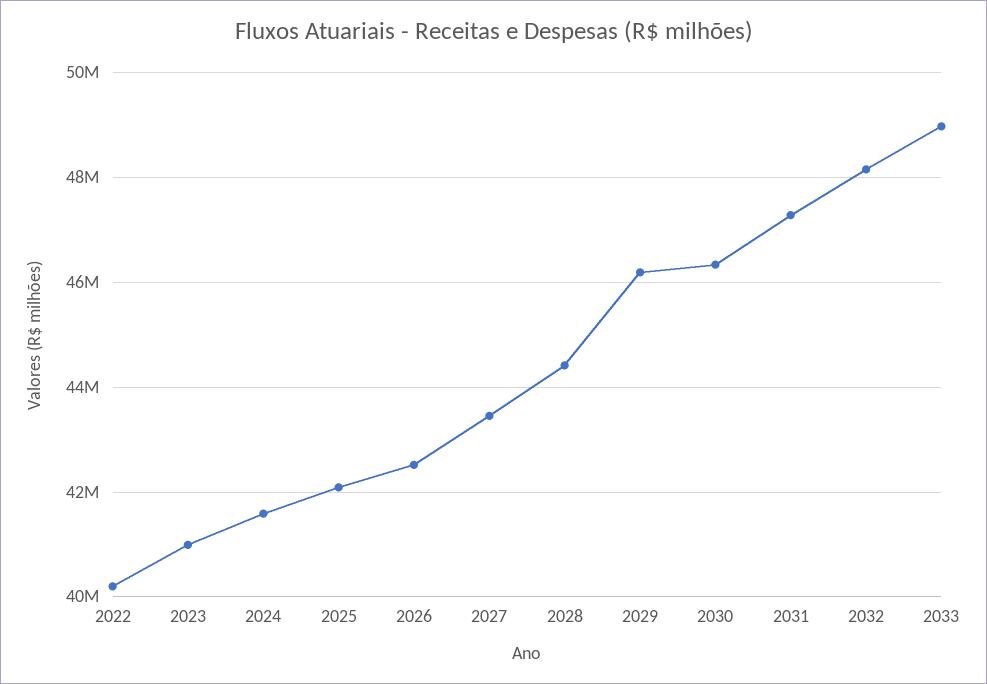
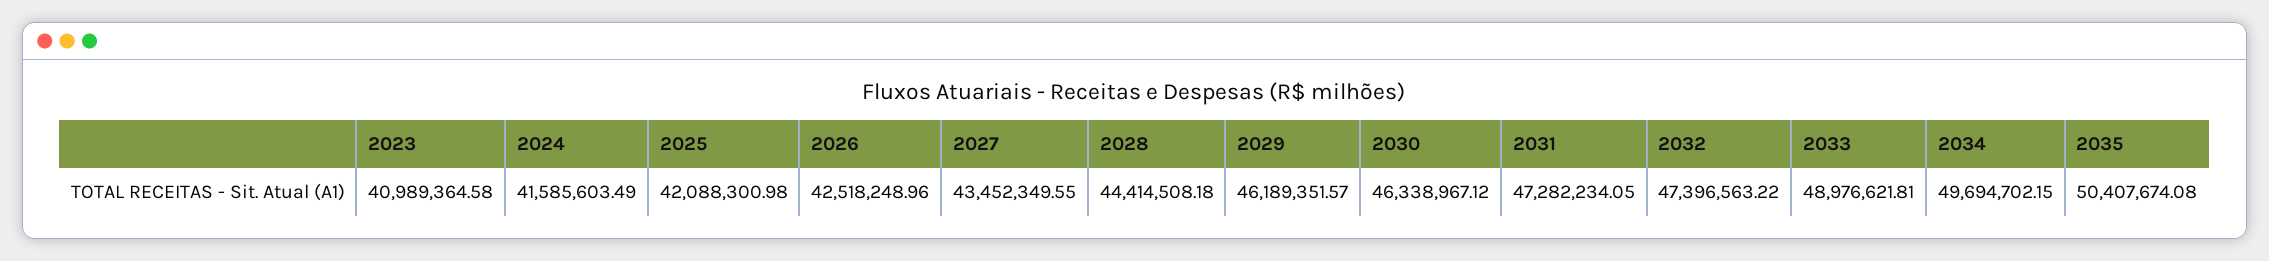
2022: 40200000 -> none
2032: 48200000 -> 47396563.22
2034: none -> 49694702.15
2035: none -> 50407674.08

